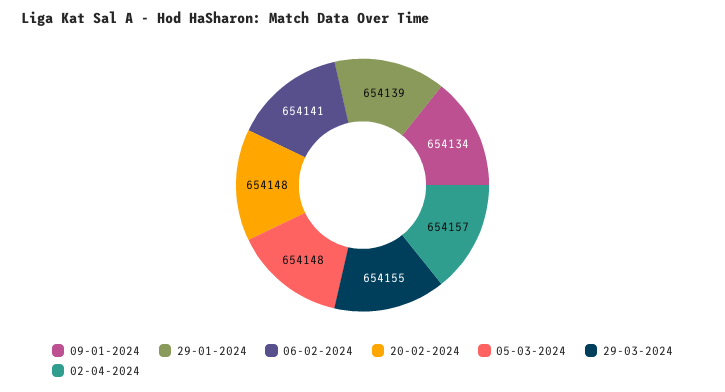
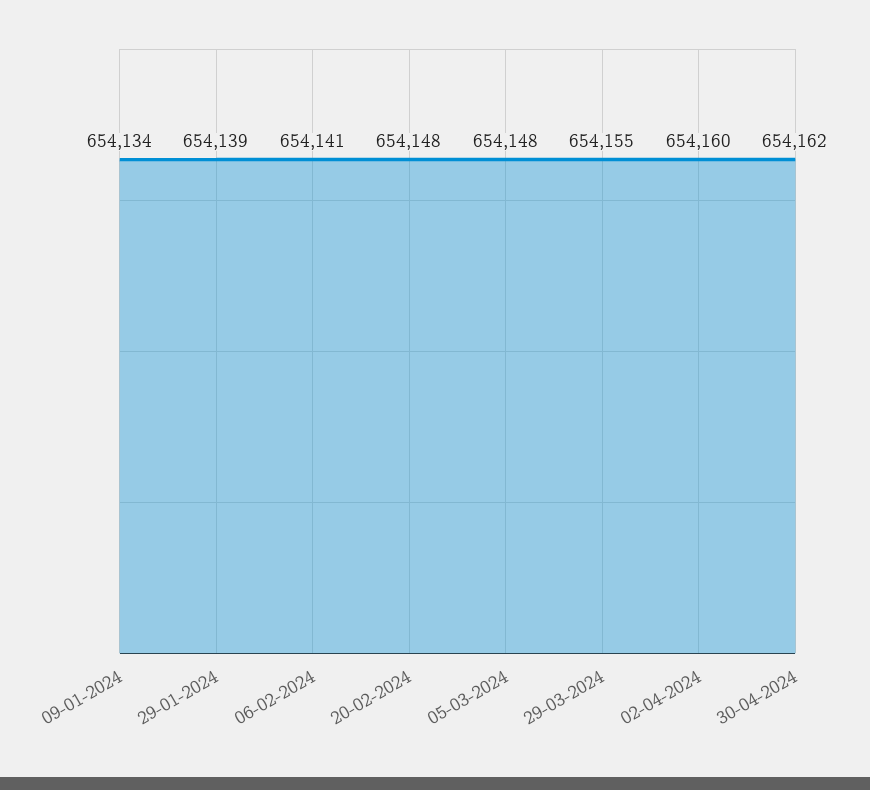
02-04-2024: 654157 -> 654160
30-04-2024: none -> 654162

